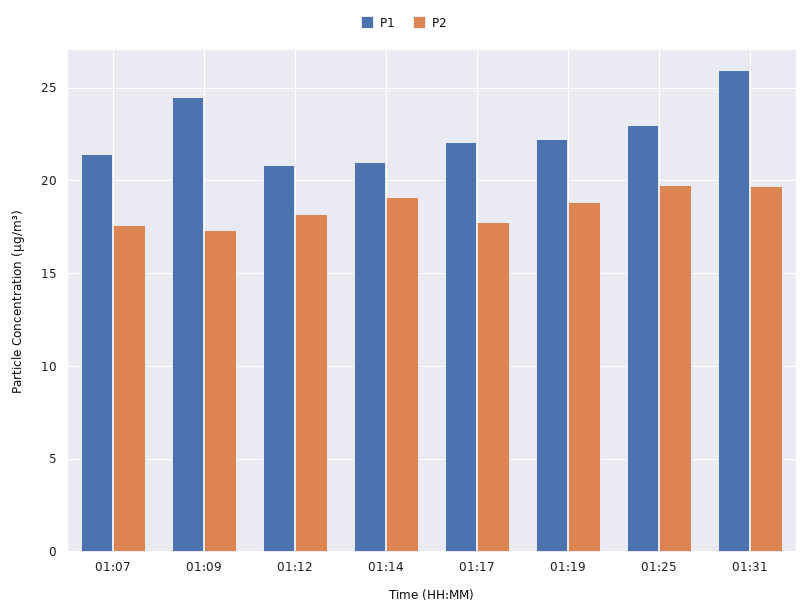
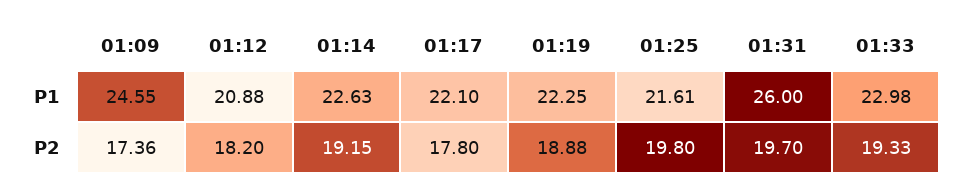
P1, 01:07: 21.5 -> none
P2, 01:07: 17.5 -> none
P1, 01:14: 21 -> 22.63
P1, 01:25: 23 -> 21.61
P1, 01:33: none -> 22.98
P2, 01:33: none -> 19.33

